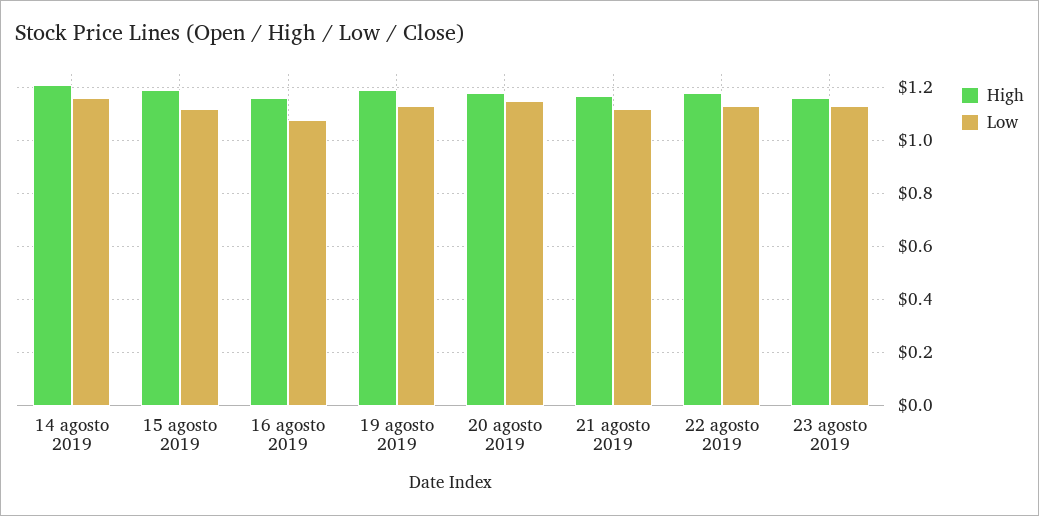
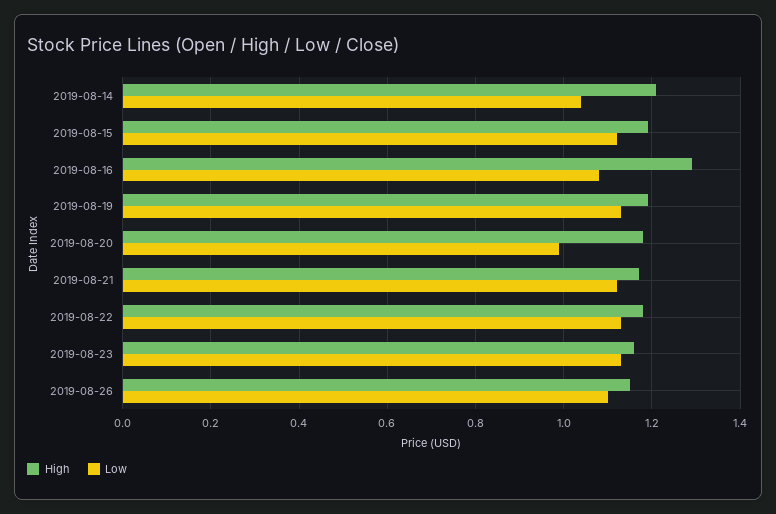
Low, 14 agosto 2019: 1.15 -> 1.05
High, 16 agosto 2019: 1.15 -> 1.3
Low, 20 agosto 2019: 1.15 -> 1
High, 2019-08-26: none -> 1.15
Low, 2019-08-26: none -> 1.1

